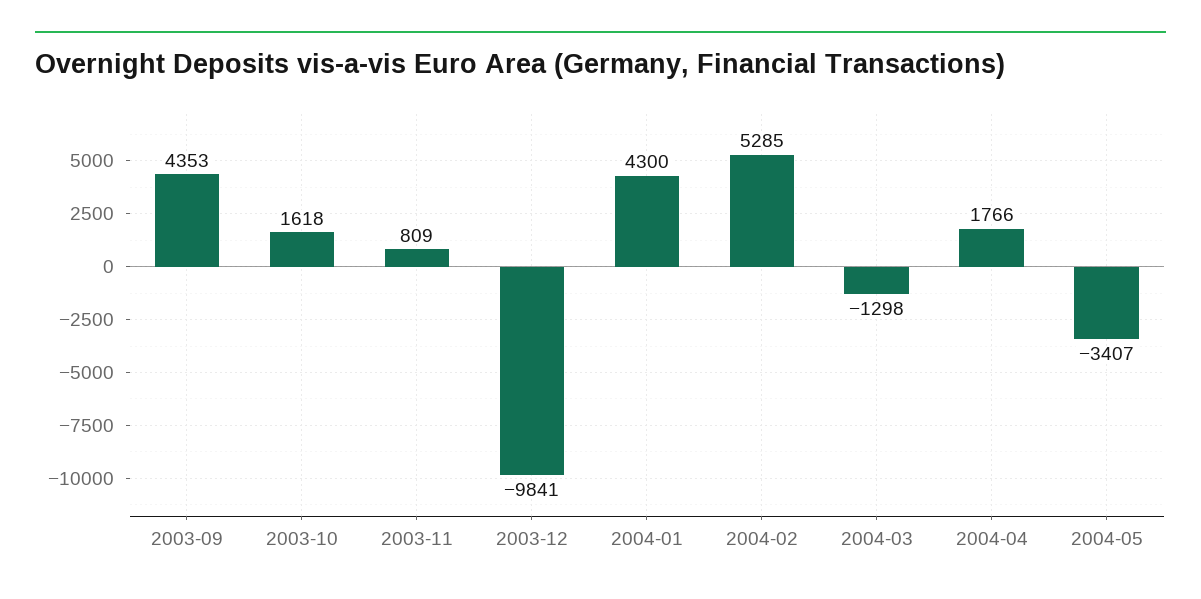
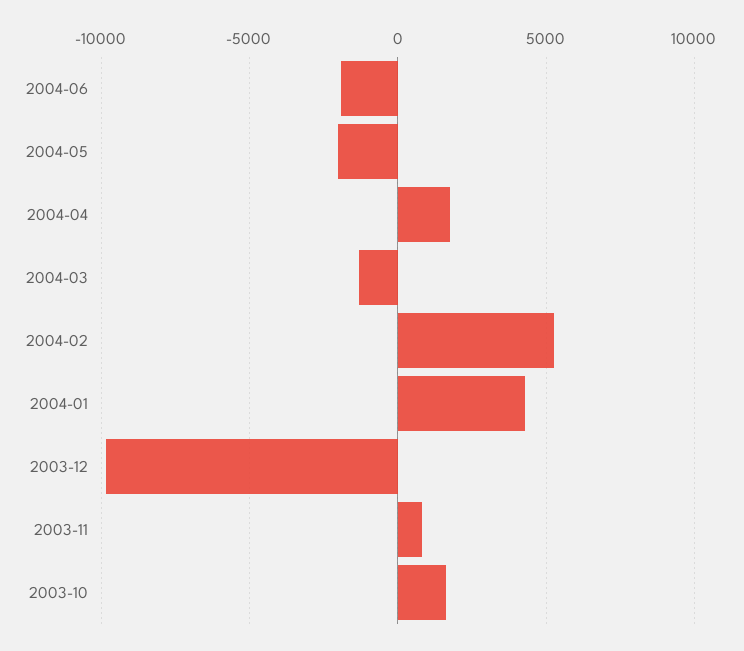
2003-09: 4353 -> none
2004-05: -3407 -> -2000
2004-06: none -> -2000

